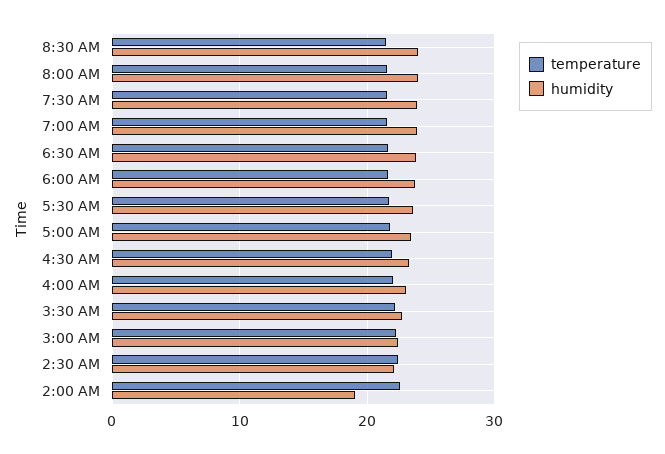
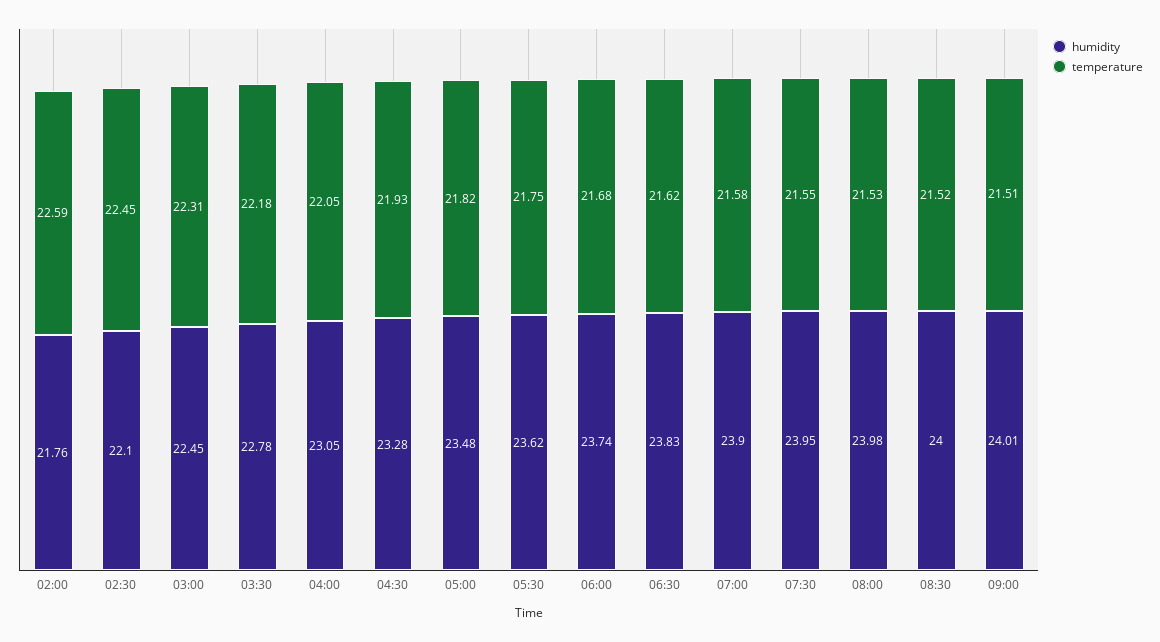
humidity, 2:00 AM: 19 -> 21.76
humidity, 09:00: none -> 24.01
temperature, 09:00: none -> 21.51

